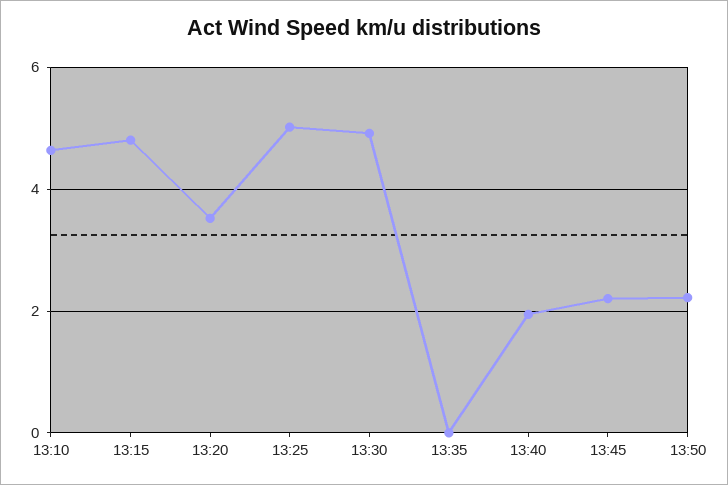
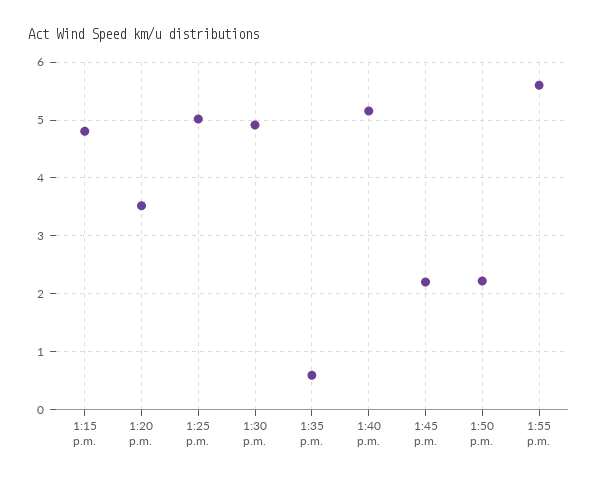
13:10: 4.6 -> none
13:35: 0 -> 0.6
13:40: 2 -> 5.2
1:55 p.m.: none -> 5.6

